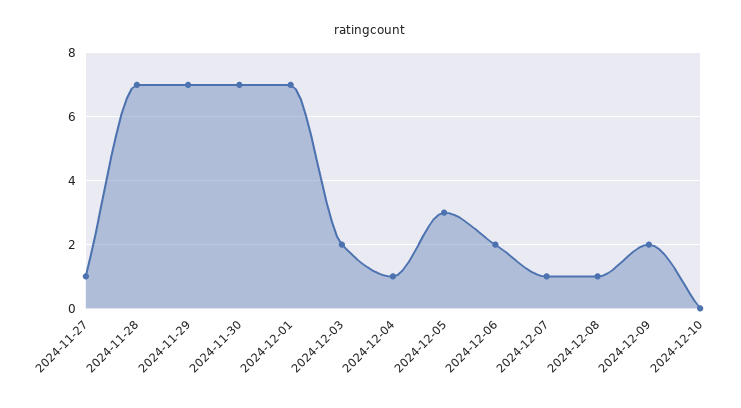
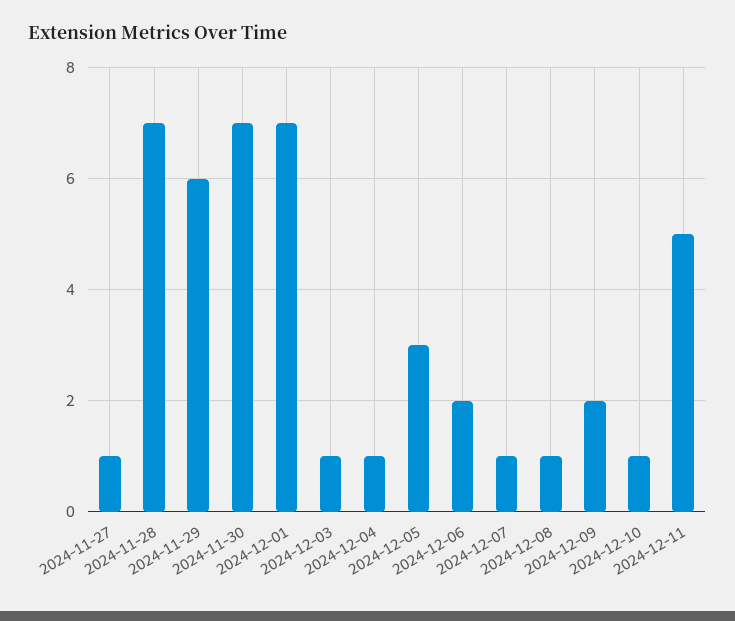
2024-11-29: 7 -> 6
2024-12-03: 2 -> 1
2024-12-10: 0 -> 1
2024-12-11: none -> 5

